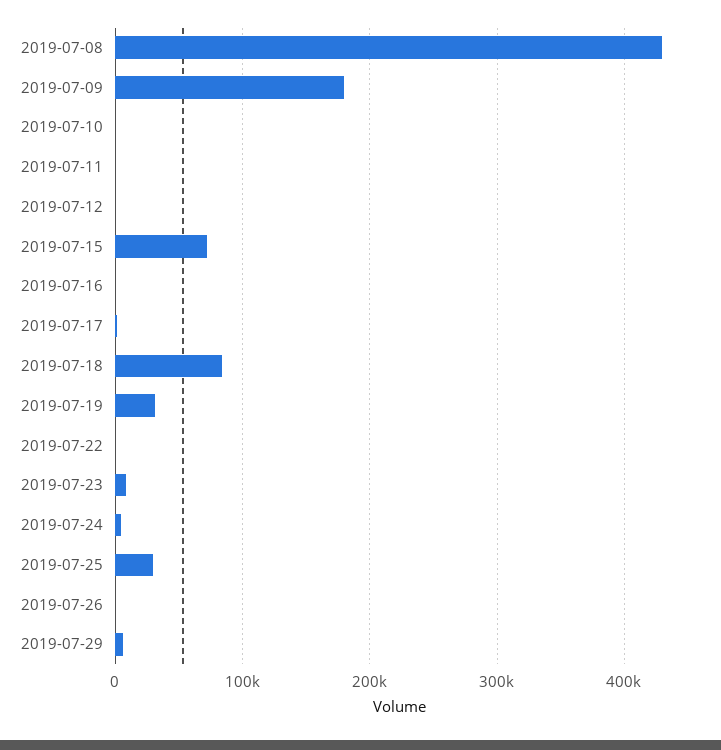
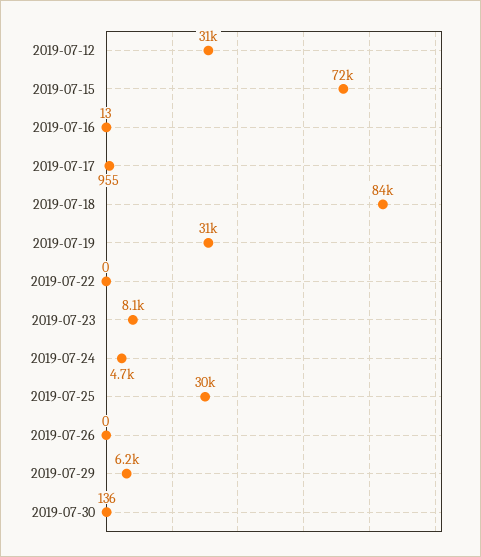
2019-07-08: 430000 -> none
2019-07-09: 180000 -> none
2019-07-10: 0 -> none
2019-07-11: 0 -> none
2019-07-12: 0 -> 31000
2019-07-30: none -> 136

